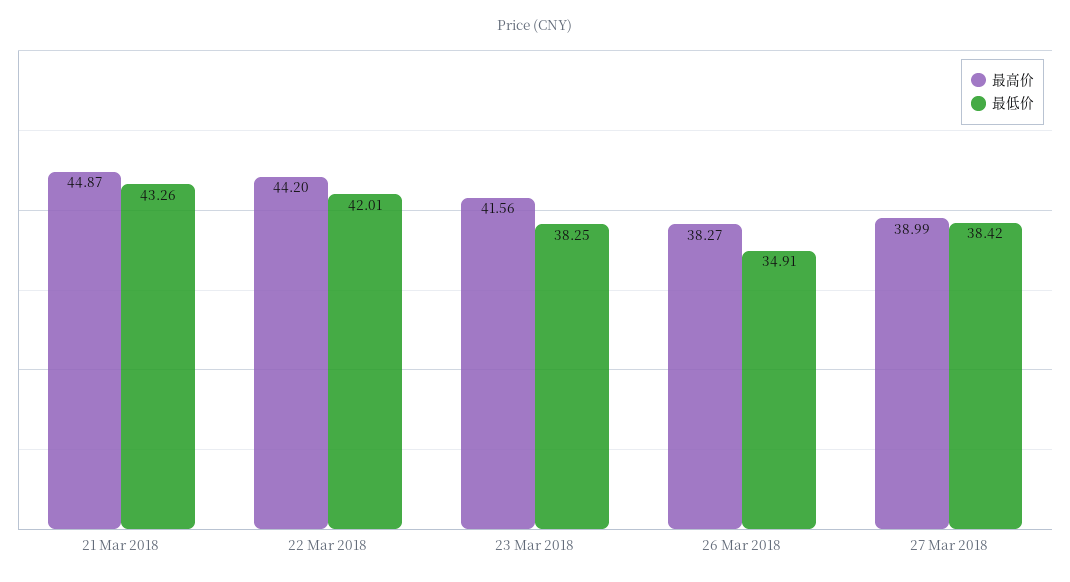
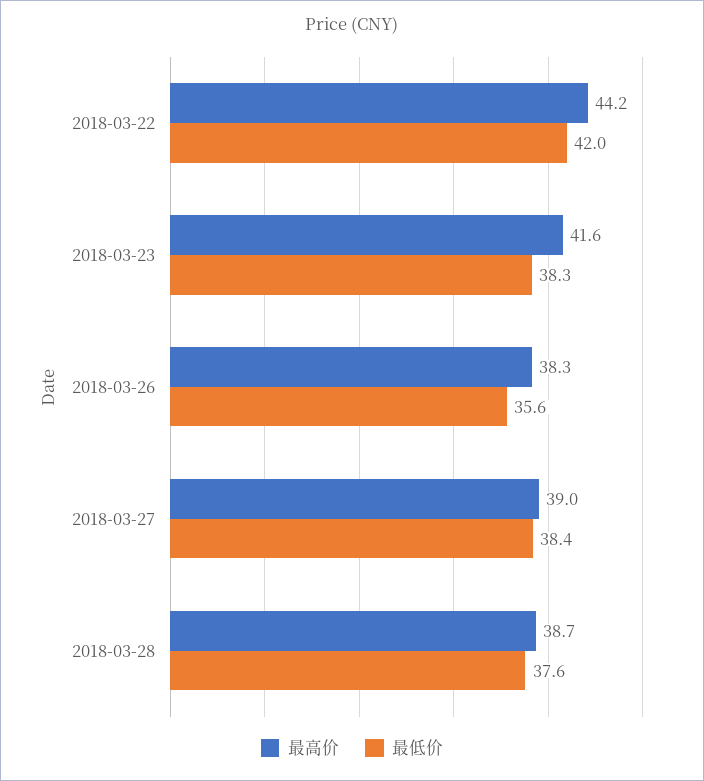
最高价, 21 Mar 2018: 44.87 -> none
最低价, 21 Mar 2018: 43.26 -> none
最低价, 26 Mar 2018: 34.91 -> 35.6
最高价, 2018-03-28: none -> 38.7
最低价, 2018-03-28: none -> 37.6

